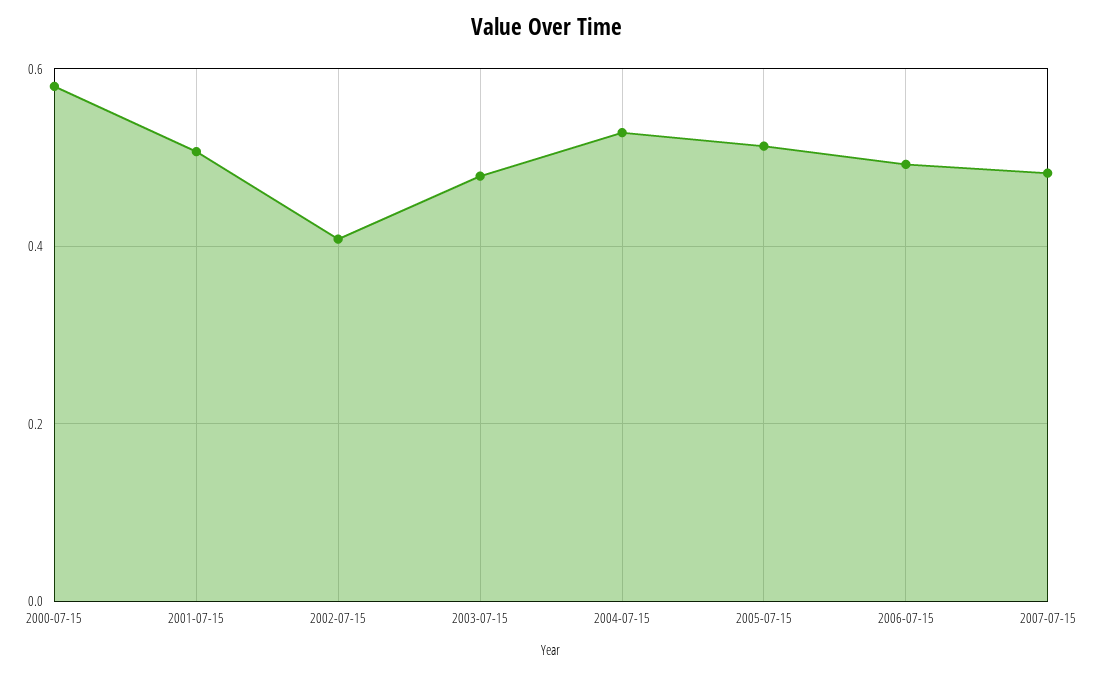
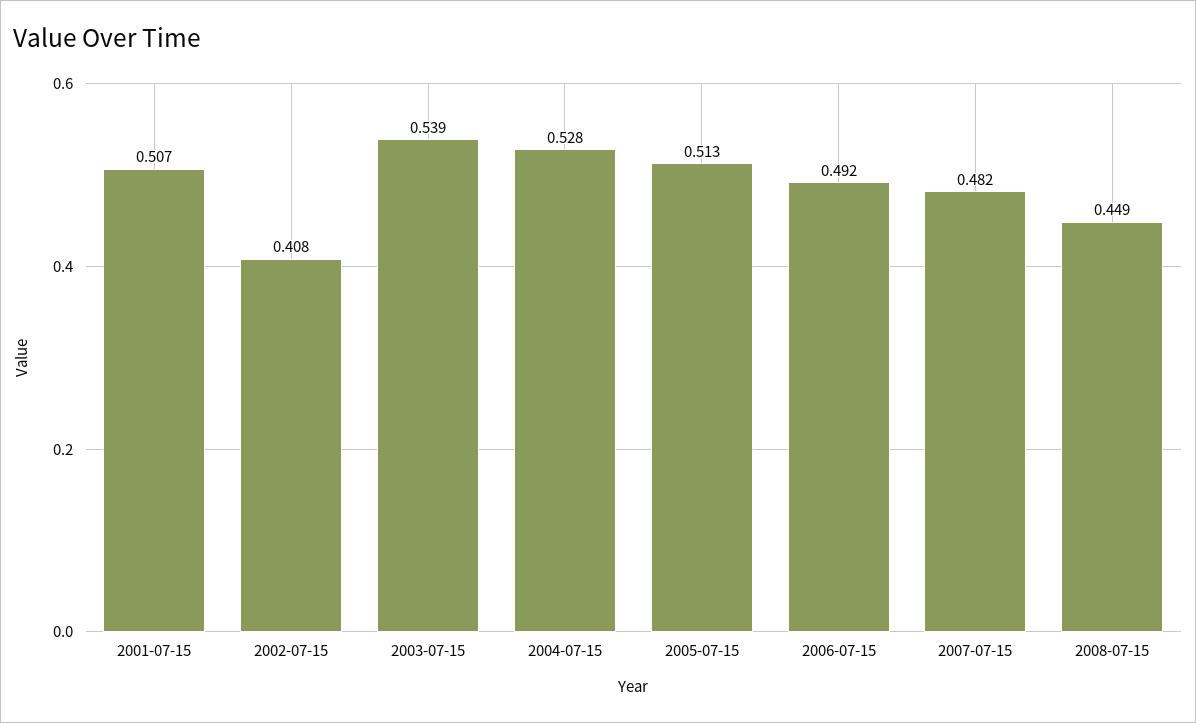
2000-07-15: 0.58 -> none
2003-07-15: 0.48 -> 0.539
2008-07-15: none -> 0.449

